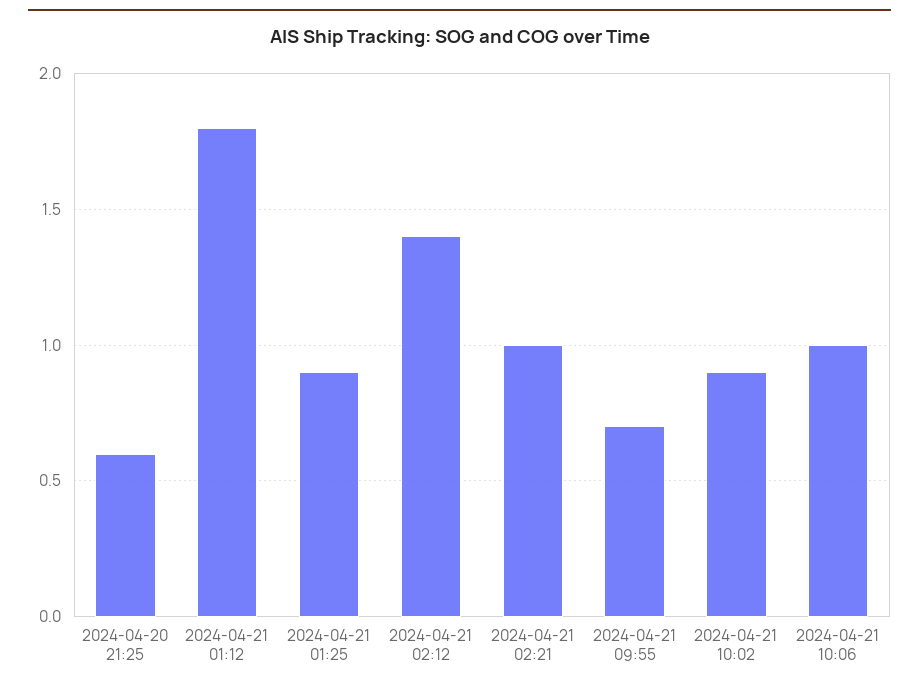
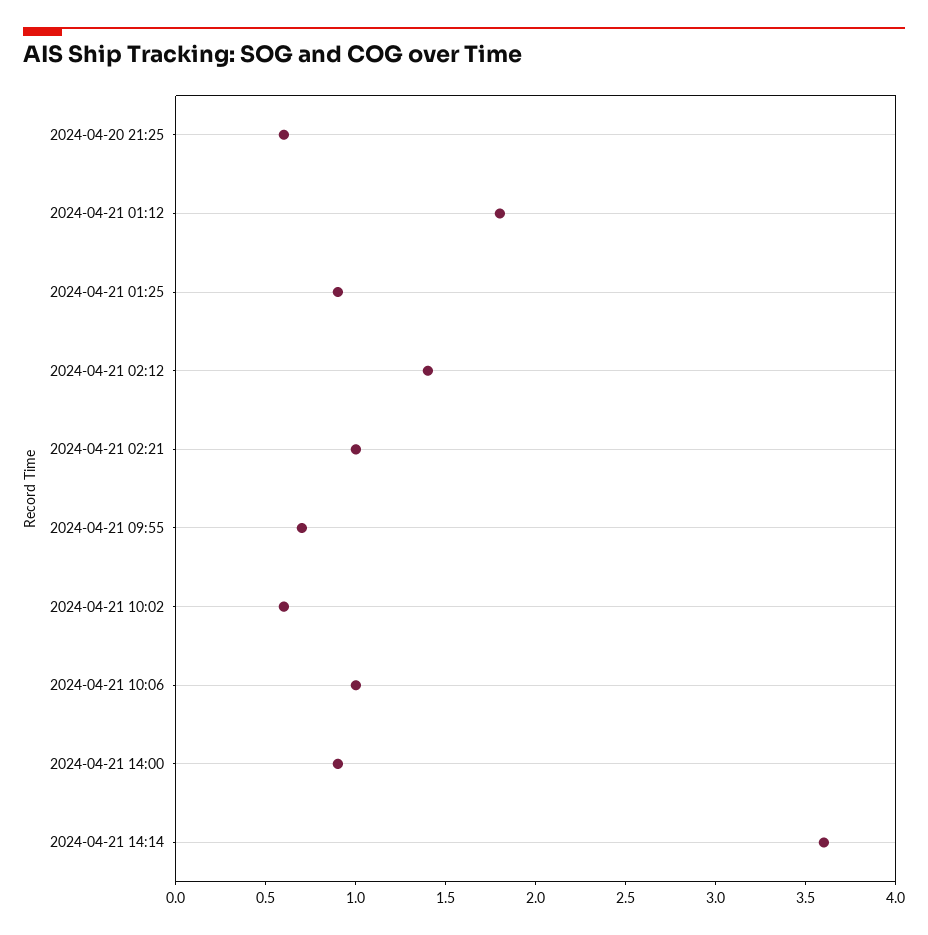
2024-04-21 10:02: 0.9 -> 0.6
2024-04-21 14:00: none -> 0.9
2024-04-21 14:14: none -> 3.6

